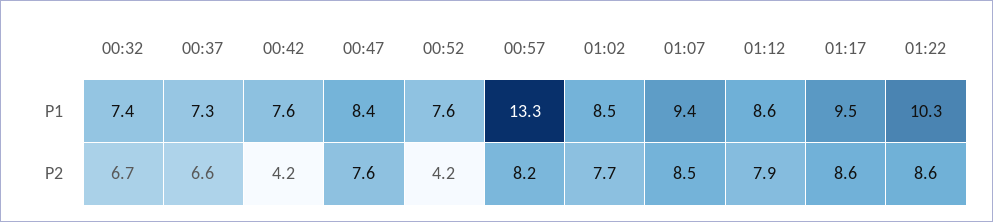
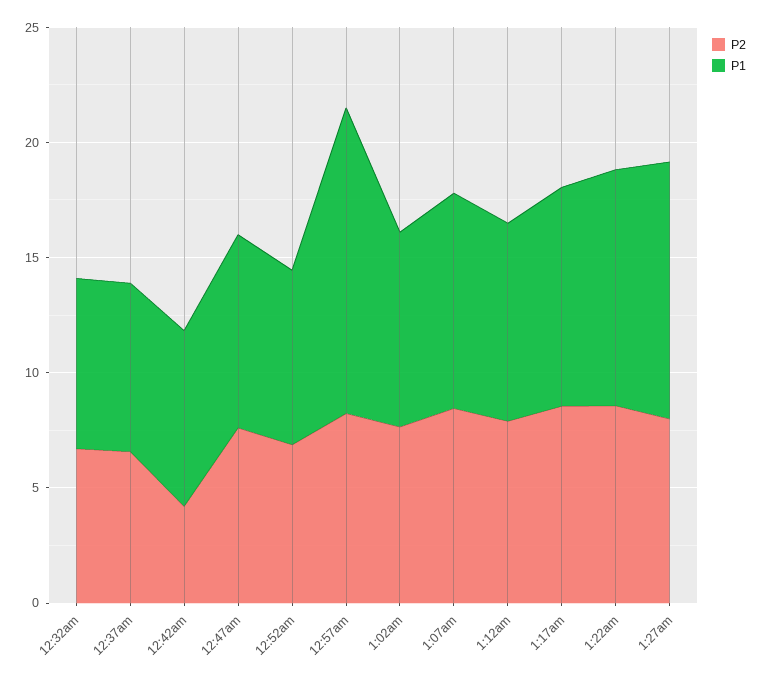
P2, 00:52: 4.2 -> 7
P2, 1:27am: none -> 8
P1, 1:27am: none -> 11

